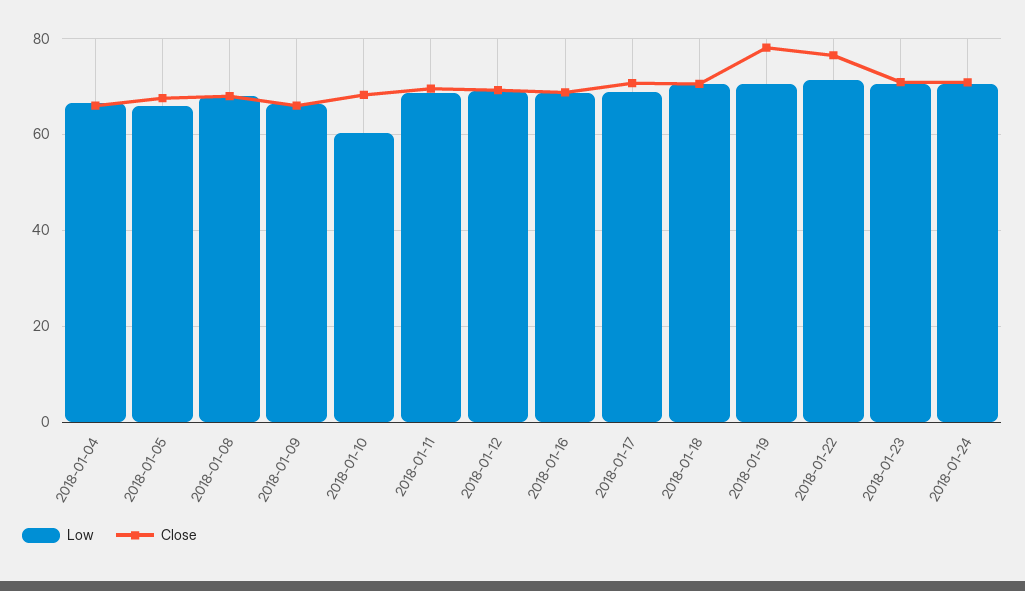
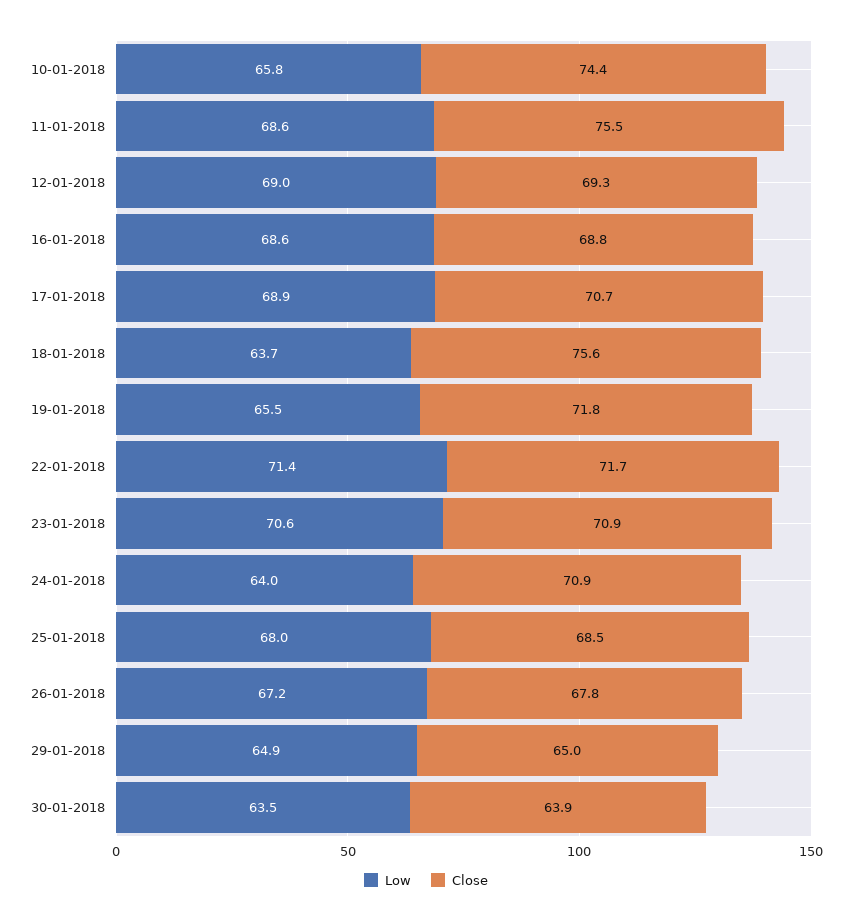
Low, 2018-01-04: 66 -> none
Close, 2018-01-04: 66 -> none
Low, 2018-01-05: 66 -> none
Close, 2018-01-05: 68 -> none
Low, 2018-01-08: 68 -> none
Close, 2018-01-08: 68 -> none
Low, 2018-01-09: 66 -> none
Close, 2018-01-09: 66 -> none
Low, 2018-01-10: 60 -> 65.8
Close, 2018-01-10: 68 -> 74.4
Close, 2018-01-11: 70 -> 75.5
Low, 2018-01-18: 70 -> 63.7
Close, 2018-01-18: 70 -> 75.6
Low, 2018-01-19: 70 -> 65.5
Close, 2018-01-19: 78 -> 71.8
Close, 2018-01-22: 76 -> 71.7
Low, 2018-01-24: 70 -> 64
Low, 25-01-2018: none -> 68
Close, 25-01-2018: none -> 68.5
Low, 26-01-2018: none -> 67.2
Close, 26-01-2018: none -> 67.8
Low, 29-01-2018: none -> 64.9
Close, 29-01-2018: none -> 65
Low, 30-01-2018: none -> 63.5
Close, 30-01-2018: none -> 63.9

